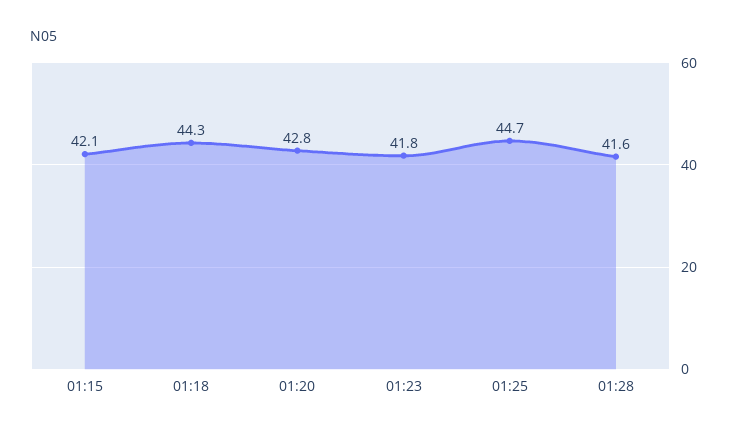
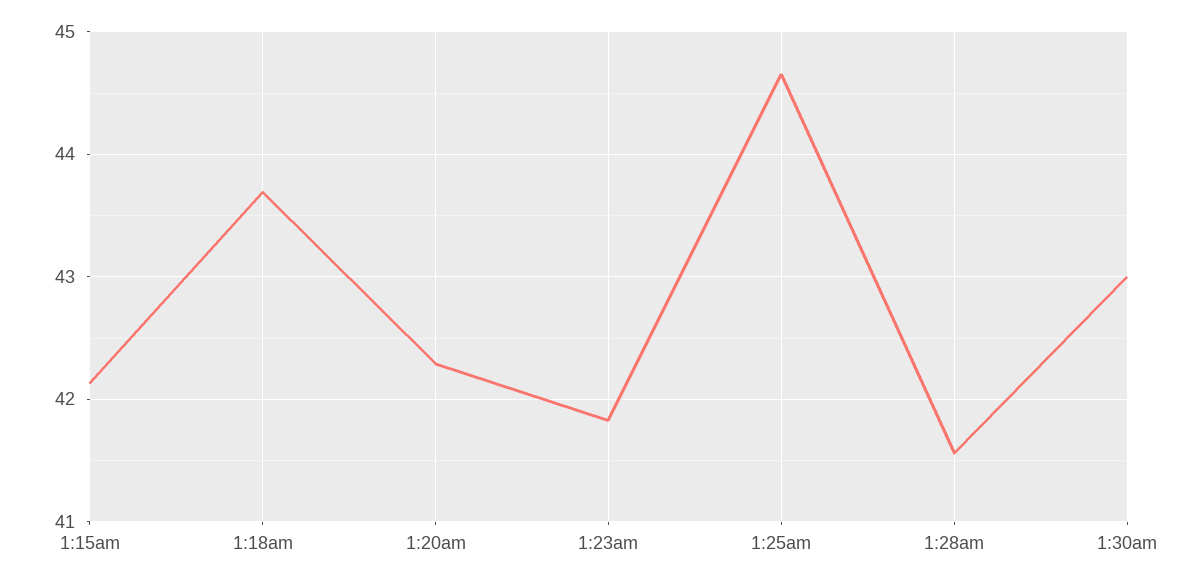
01:18: 44.3 -> 43.7
01:20: 42.8 -> 42.3
1:30am: none -> 43

